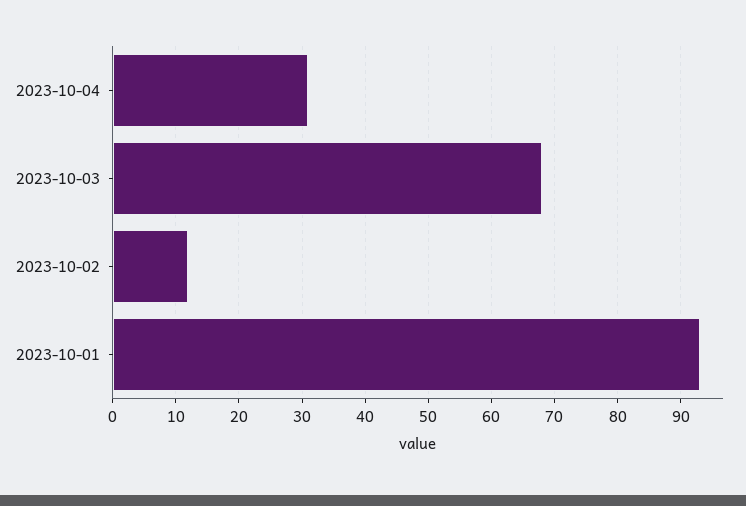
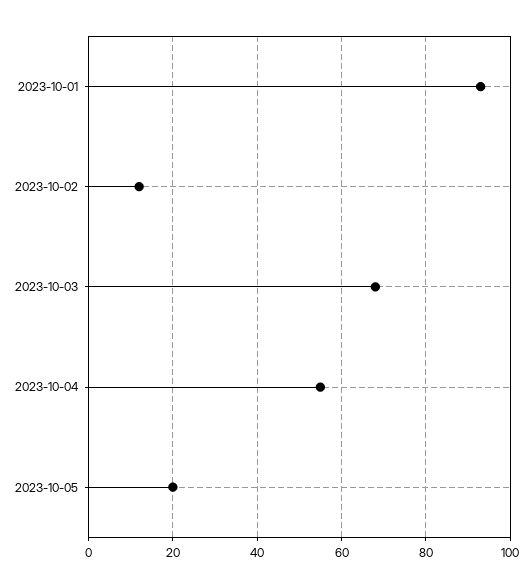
2023-10-04: 31 -> 55
2023-10-05: none -> 20

